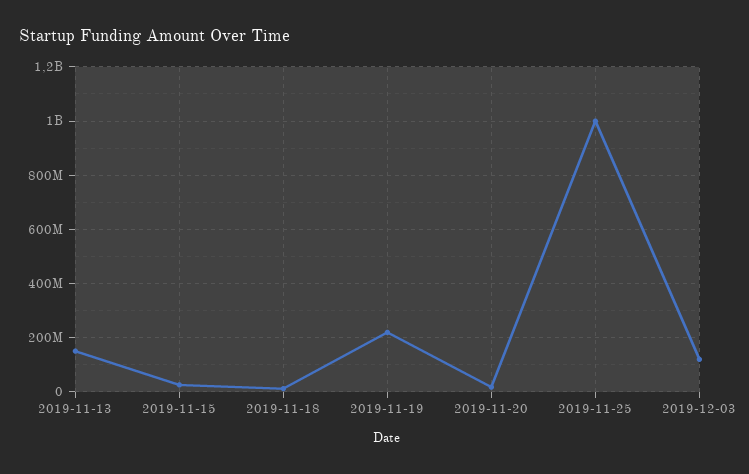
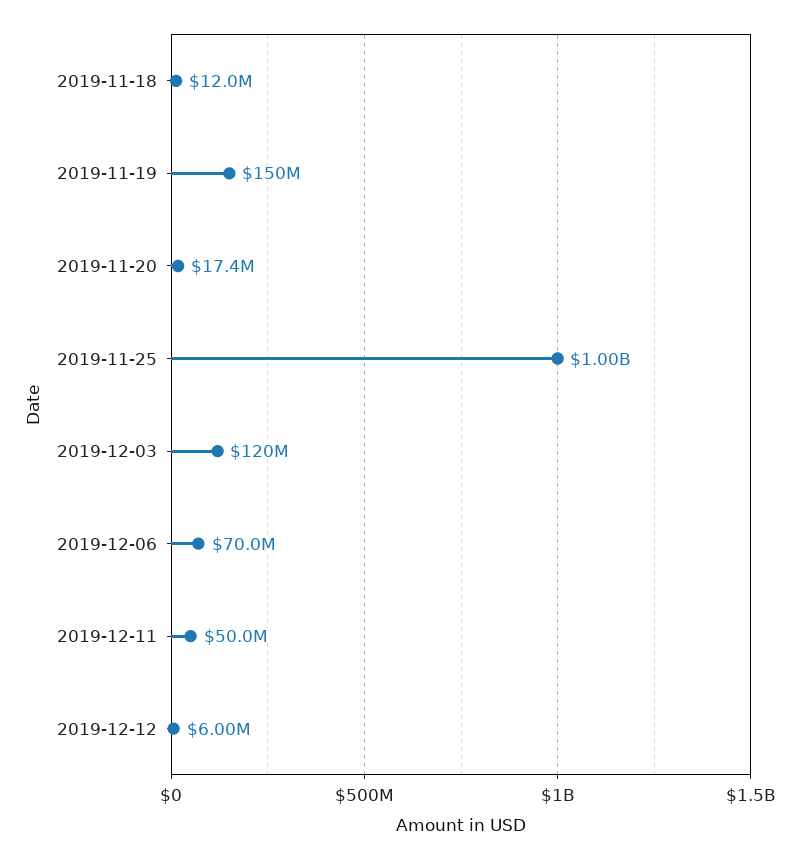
2019-11-13: 150000000 -> none
2019-11-15: 25000000 -> none
2019-11-19: 225000000 -> 150000000
2019-12-06: none -> 70000000
2019-12-11: none -> 50000000
2019-12-12: none -> 6000000

